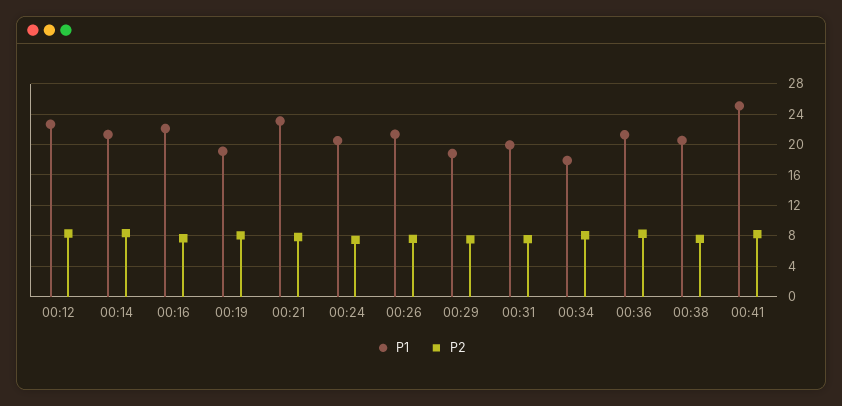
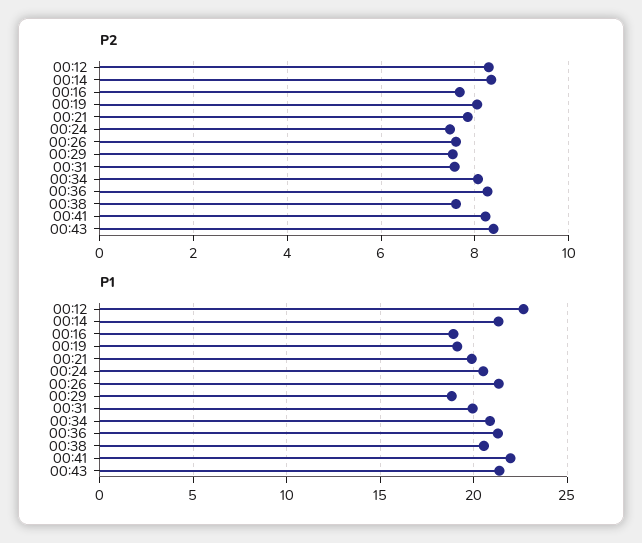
P1, 00:16: 22 -> 19
P1, 00:21: 23 -> 20
P1, 00:34: 18 -> 21
P1, 00:41: 25 -> 22
P2, 00:43: none -> 8.4
P1, 00:43: none -> 21.5

